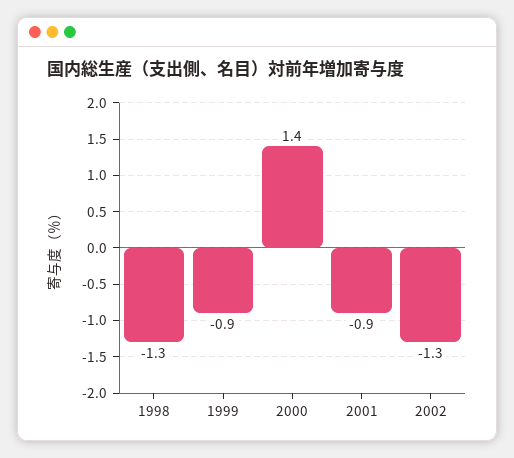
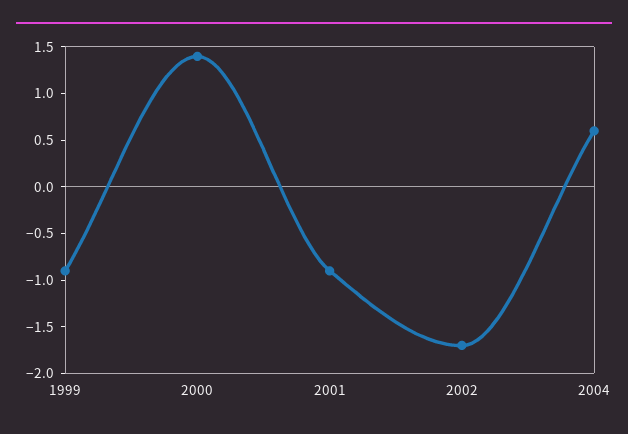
1998: -1.3 -> none
2002: -1.3 -> -1.7
2004: none -> 0.6

